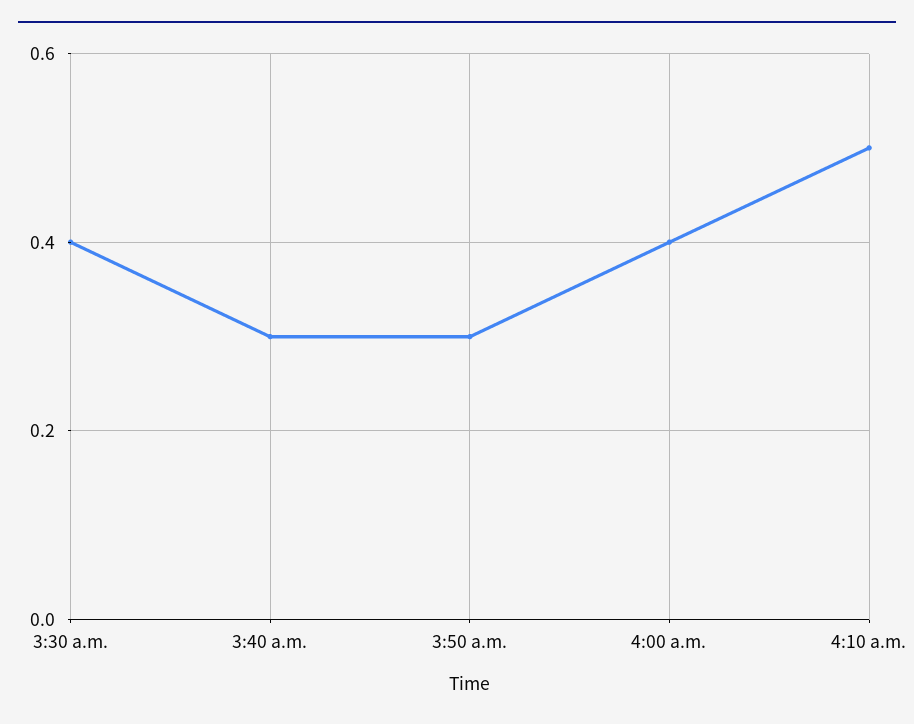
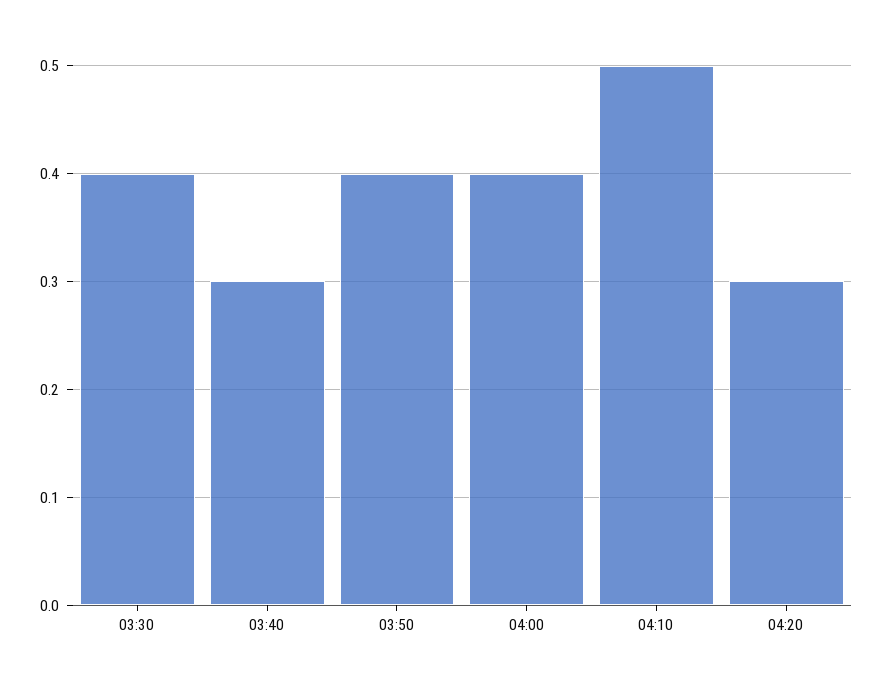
3:50 a.m.: 0.3 -> 0.4
04:20: none -> 0.3

